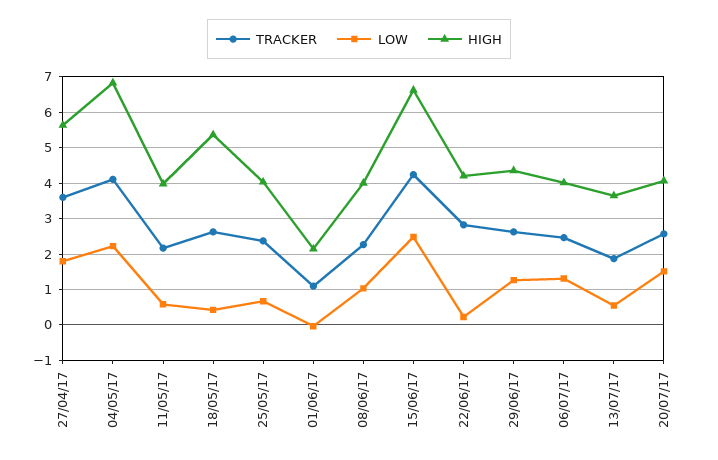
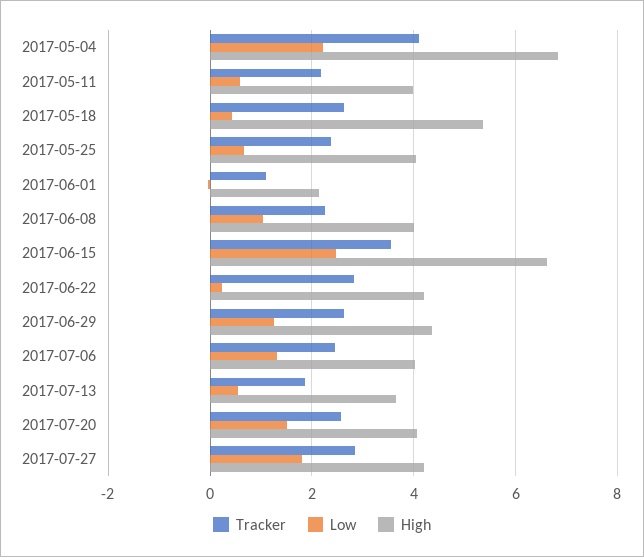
TRACKER, 27/04/17: 3.6 -> none
LOW, 27/04/17: 1.8 -> none
HIGH, 27/04/17: 5.6 -> none
TRACKER, 15/06/17: 4.2 -> 3.6
TRACKER, 2017-07-27: none -> 2.8
LOW, 2017-07-27: none -> 1.8
HIGH, 2017-07-27: none -> 4.2

